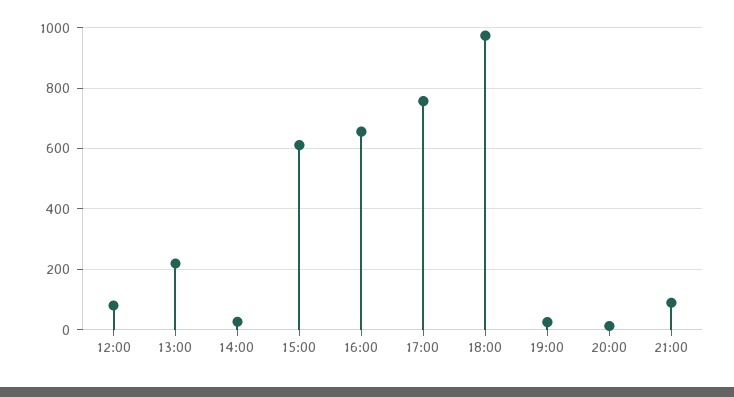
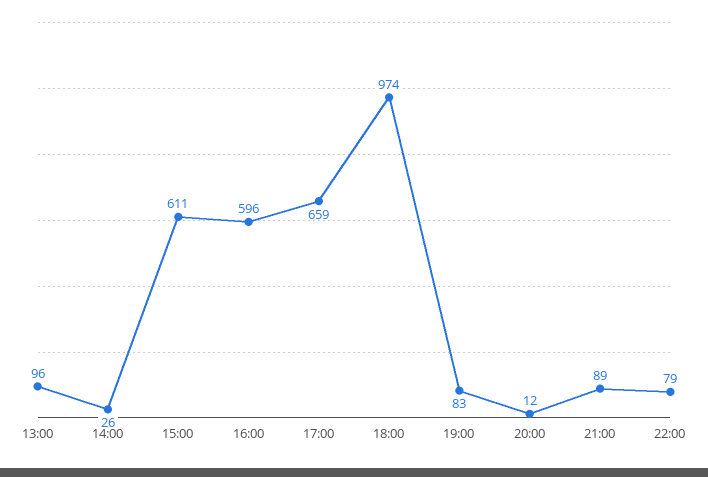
12:00: 80 -> none
13:00: 220 -> 96
16:00: 660 -> 596
17:00: 760 -> 659
19:00: 20 -> 83
22:00: none -> 79

